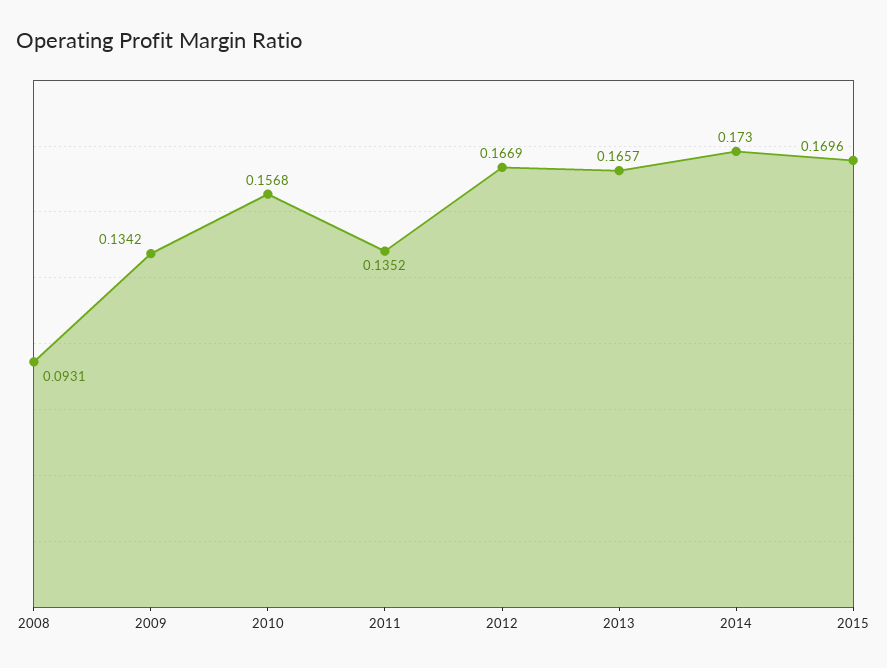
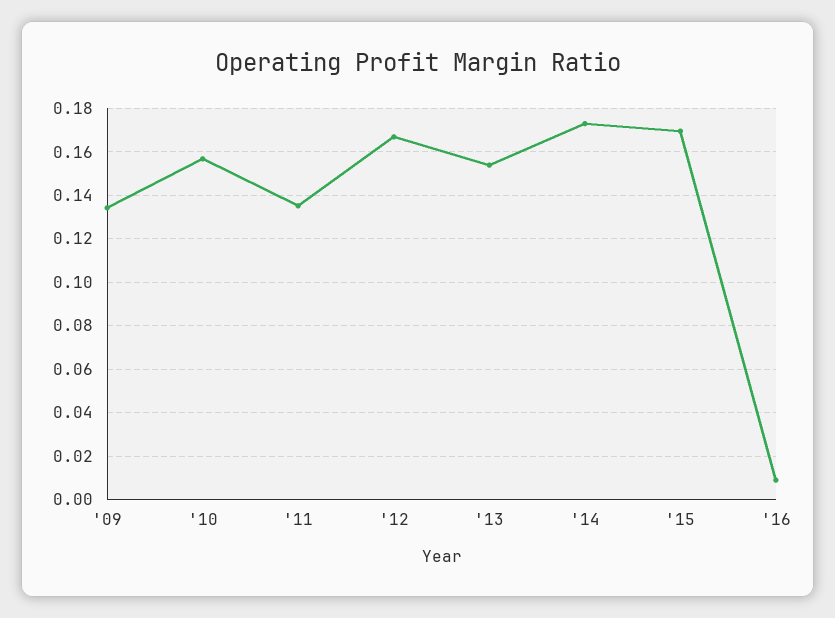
2008: 0.0931 -> none
2013: 0.1657 -> 0.155
'16: none -> 0.01

